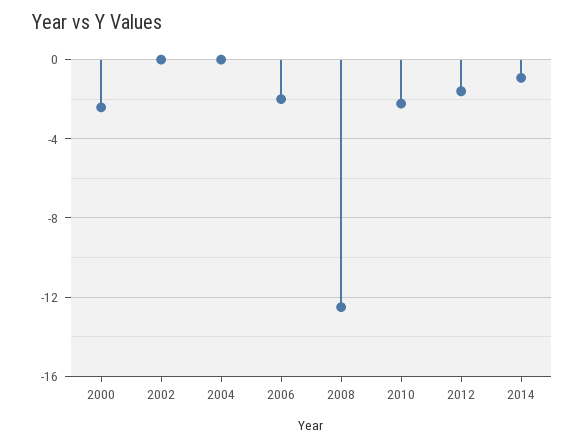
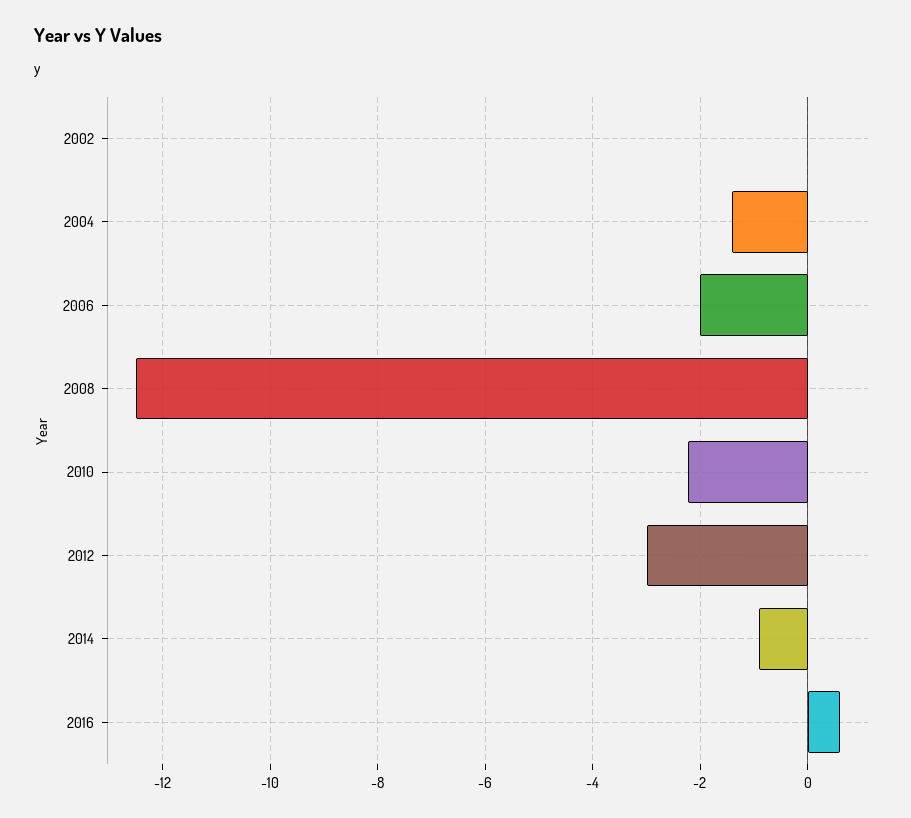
2000: -2.5 -> none
2004: 0 -> -1.4
2012: -1.5 -> -3
2016: none -> 0.6

